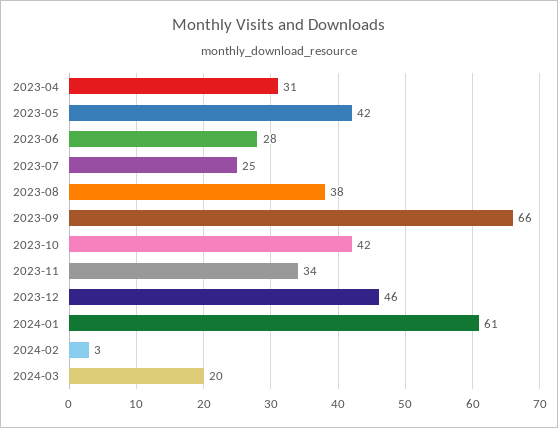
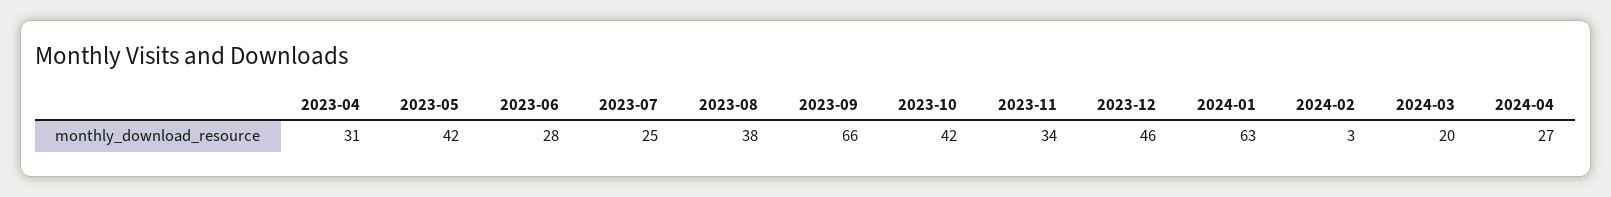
2024-01: 61 -> 63
2024-04: none -> 27

